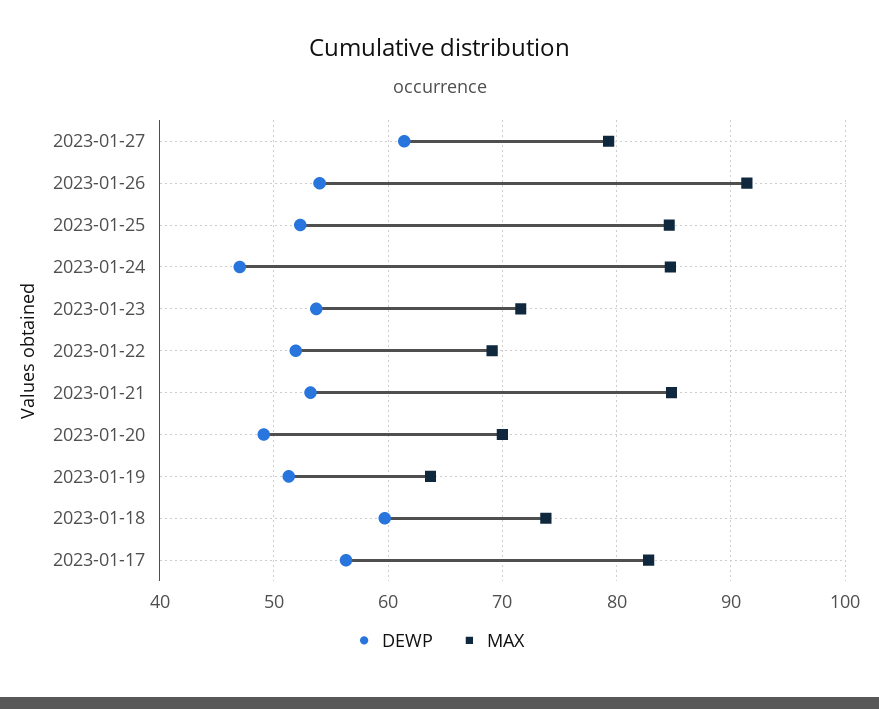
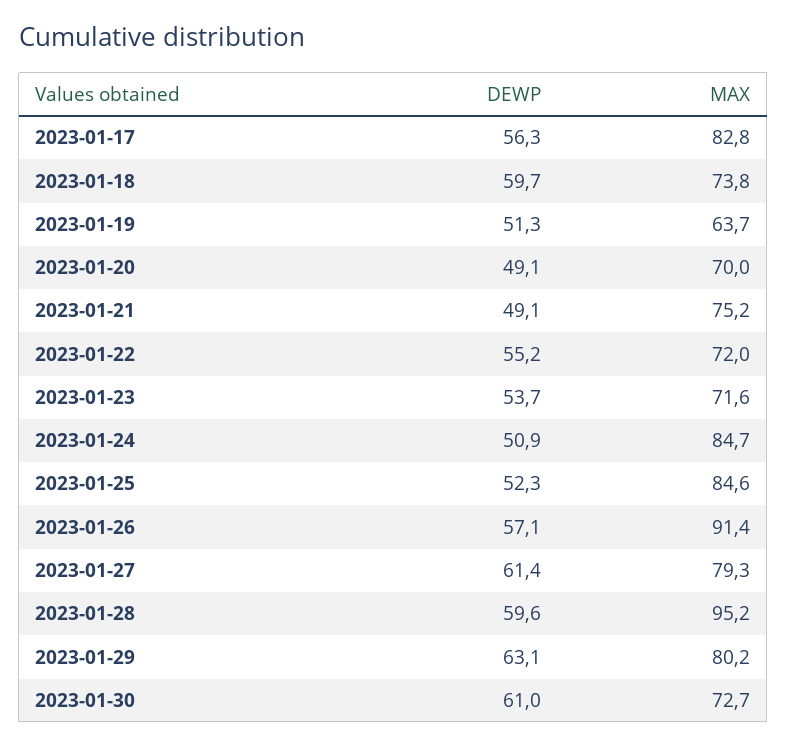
DEWP, 2023-01-26: 54 -> 57.1
DEWP, 2023-01-24: 47 -> 50.9
DEWP, 2023-01-22: 52 -> 55.2
MAX, 2023-01-22: 69 -> 72
DEWP, 2023-01-21: 53 -> 49.1
MAX, 2023-01-21: 85 -> 75.2
DEWP, 2023-01-28: none -> 59.6
MAX, 2023-01-28: none -> 95.2
DEWP, 2023-01-29: none -> 63.1
MAX, 2023-01-29: none -> 80.2
DEWP, 2023-01-30: none -> 61
MAX, 2023-01-30: none -> 72.7

